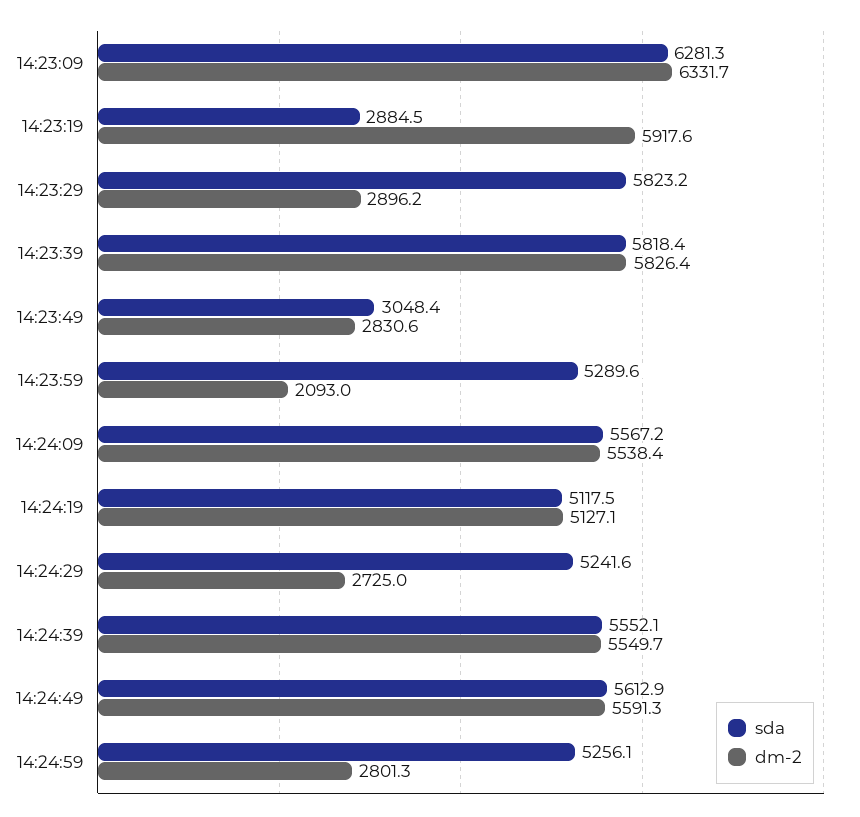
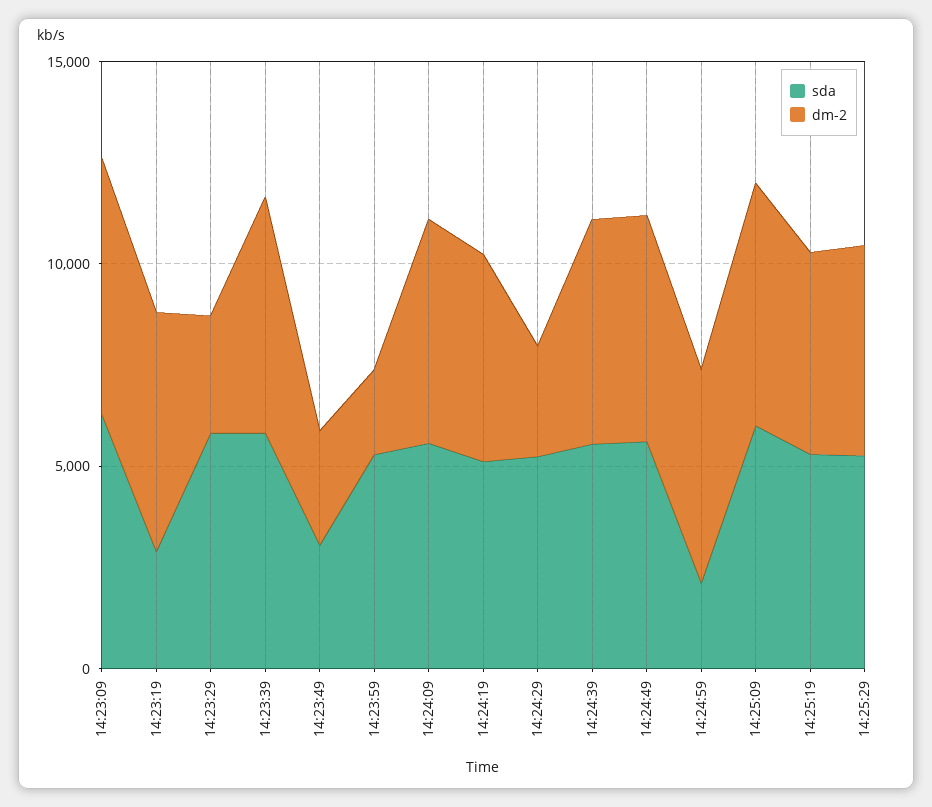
sda, 14:24:59: 5256.1 -> 2000
dm-2, 14:24:59: 2801.3 -> 5000
sda, 14:25:09: none -> 6000
dm-2, 14:25:09: none -> 6000
sda, 14:25:19: none -> 5000
dm-2, 14:25:19: none -> 5000
sda, 14:25:29: none -> 5000
dm-2, 14:25:29: none -> 5000

